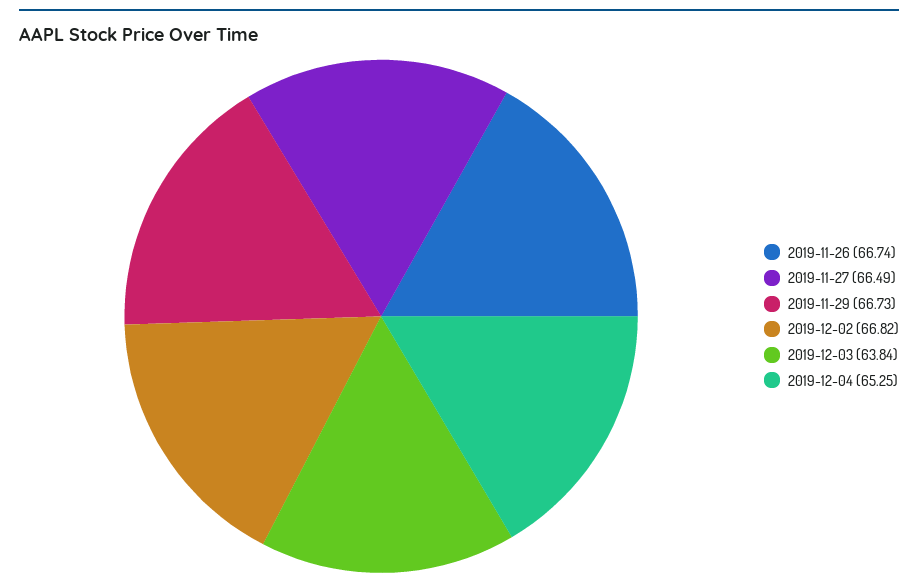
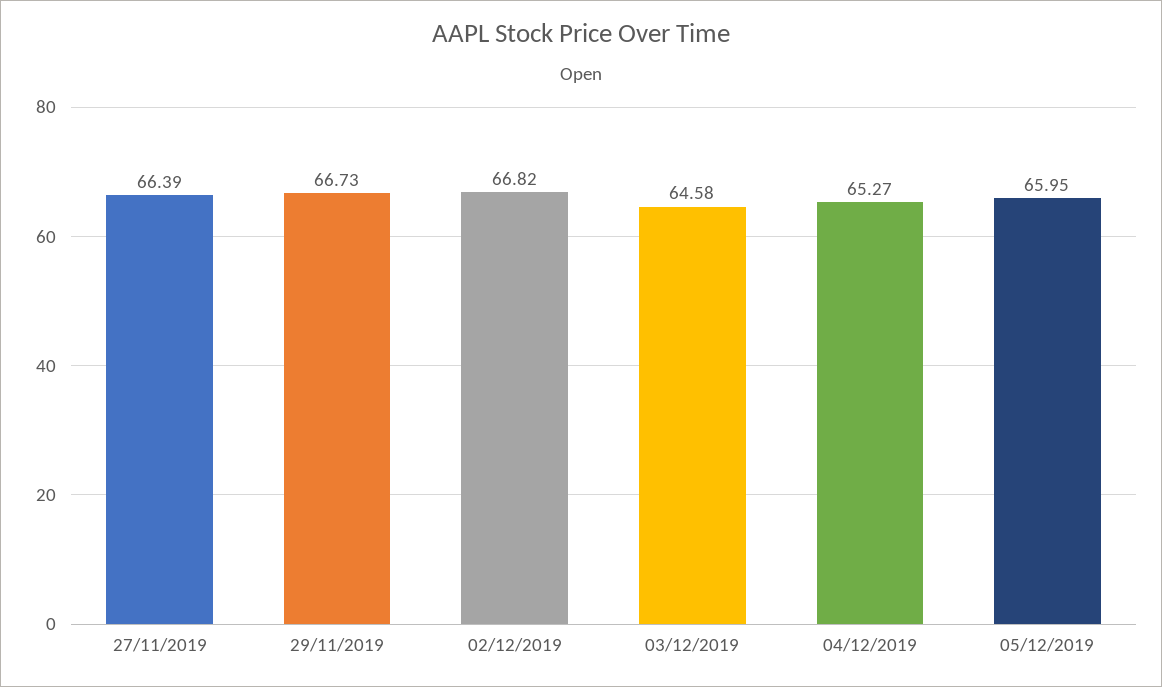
2019-11-26: 66.74 -> none
2019-11-27: 66.49 -> 66.39
2019-12-03: 63.84 -> 64.58
2019-12-04: 65.25 -> 65.27
05/12/2019: none -> 65.95

